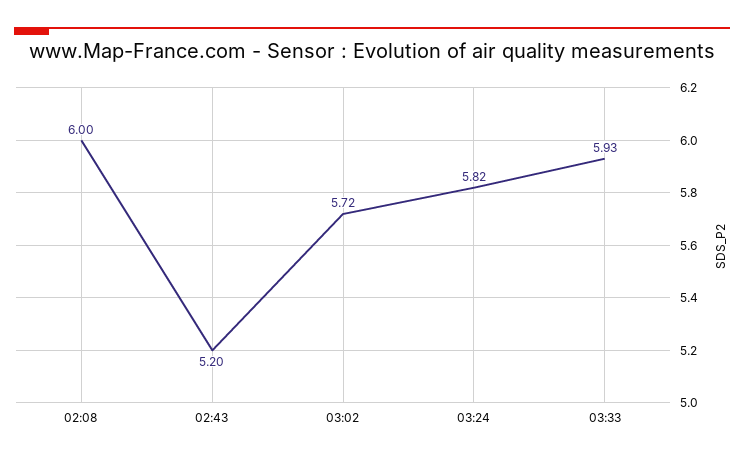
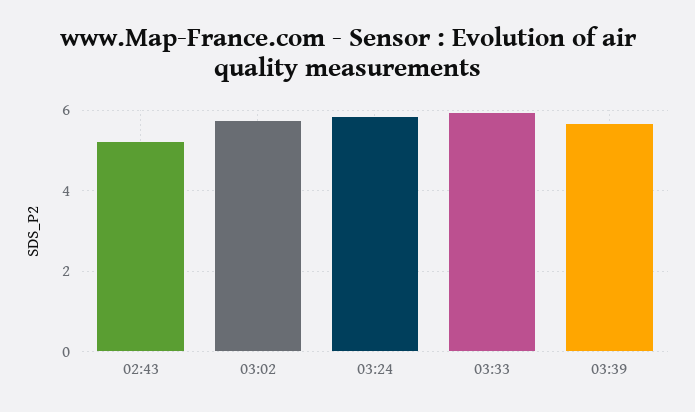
02:08: 6 -> none
03:39: none -> 5.6

